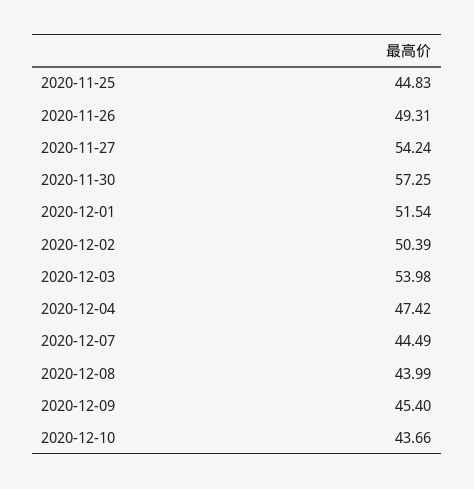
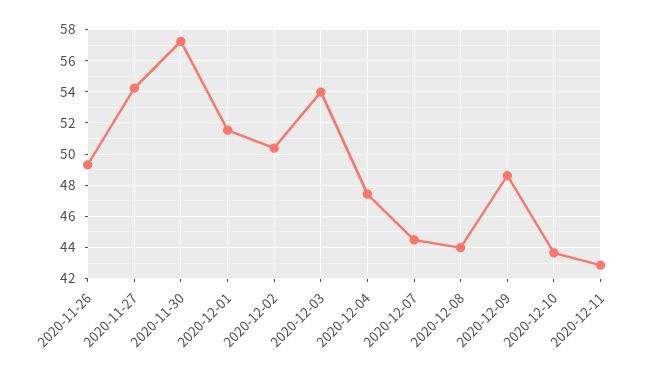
2020-11-25: 44.83 -> none
2020-12-09: 45.4 -> 48.5
2020-12-11: none -> 43

